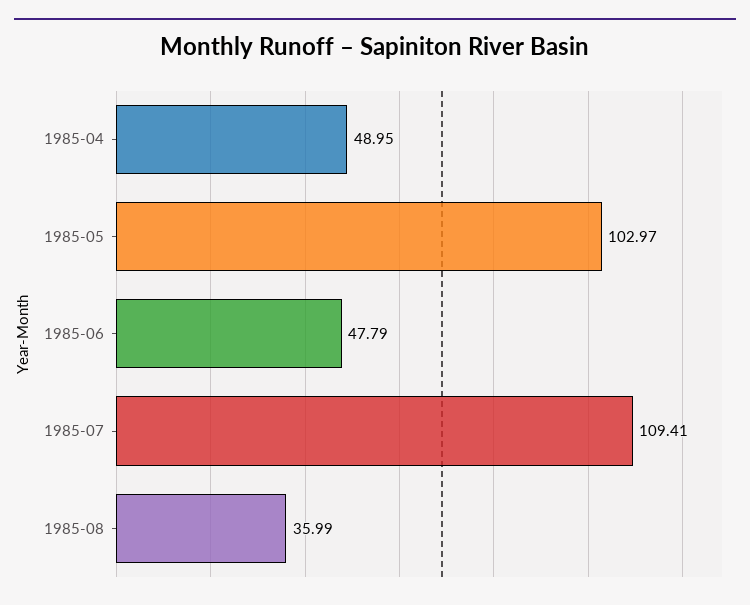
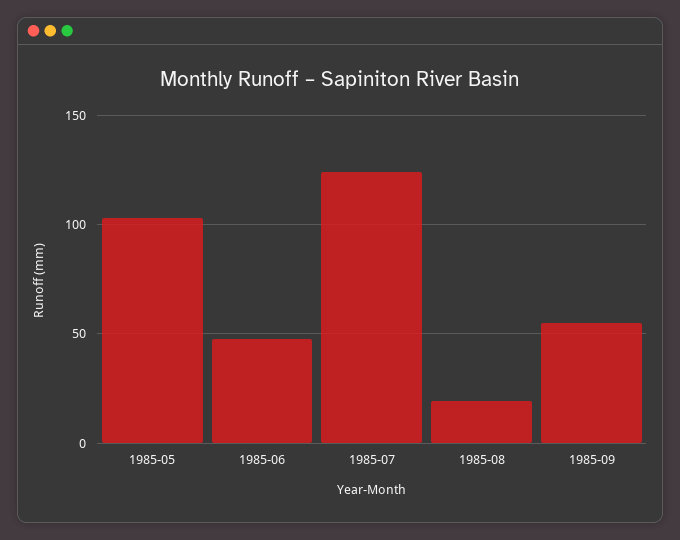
1985-04: 48.95 -> none
1985-07: 109.41 -> 125
1985-08: 35.99 -> 20
1985-09: none -> 55

